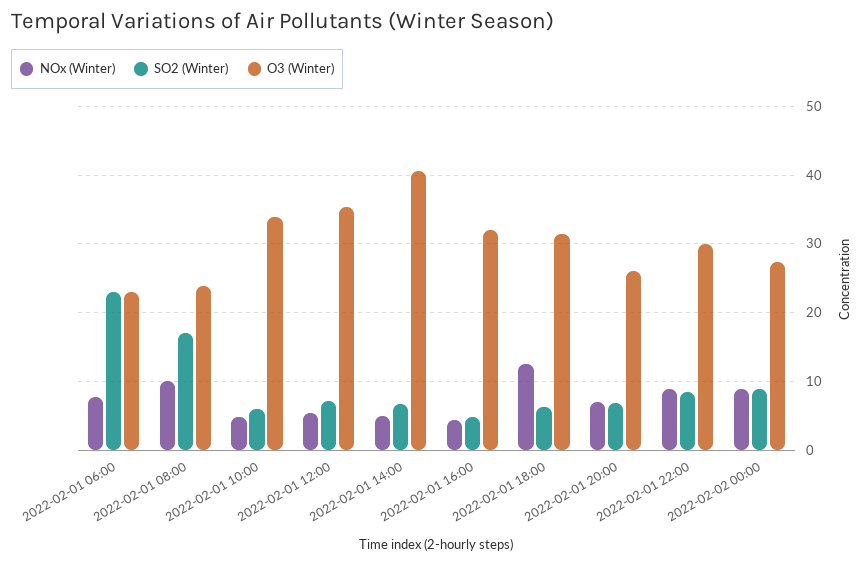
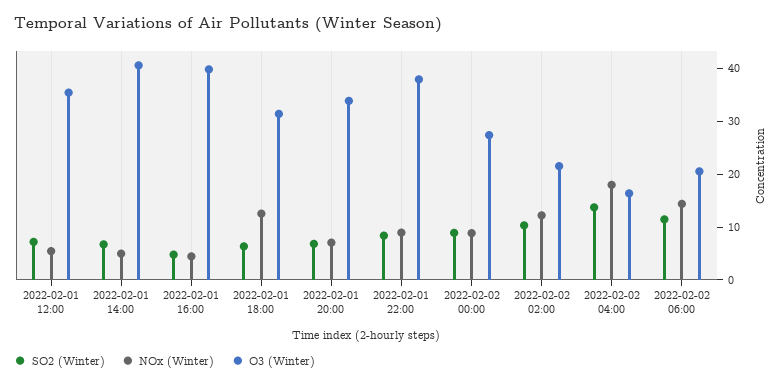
NOx (Winter), 2022-02-01 06:00: 8 -> none
SO2 (Winter), 2022-02-01 06:00: 23 -> none
O3 (Winter), 2022-02-01 06:00: 23 -> none
NOx (Winter), 2022-02-01 08:00: 10 -> none
SO2 (Winter), 2022-02-01 08:00: 17 -> none
O3 (Winter), 2022-02-01 08:00: 24 -> none
NOx (Winter), 2022-02-01 10:00: 5 -> none
SO2 (Winter), 2022-02-01 10:00: 6 -> none
O3 (Winter), 2022-02-01 10:00: 34 -> none
O3 (Winter), 2022-02-01 16:00: 32 -> 40
O3 (Winter), 2022-02-01 20:00: 26 -> 34
O3 (Winter), 2022-02-01 22:00: 30 -> 38
SO2 (Winter), 2022-02-02 02:00: none -> 10
NOx (Winter), 2022-02-02 02:00: none -> 12
O3 (Winter), 2022-02-02 02:00: none -> 22
SO2 (Winter), 2022-02-02 04:00: none -> 14
NOx (Winter), 2022-02-02 04:00: none -> 18
O3 (Winter), 2022-02-02 04:00: none -> 16
SO2 (Winter), 2022-02-02 06:00: none -> 12
NOx (Winter), 2022-02-02 06:00: none -> 14
O3 (Winter), 2022-02-02 06:00: none -> 20

